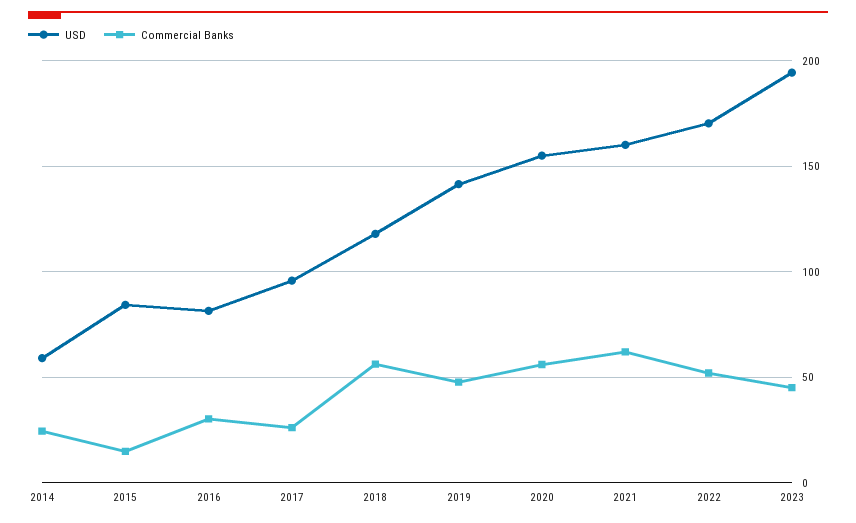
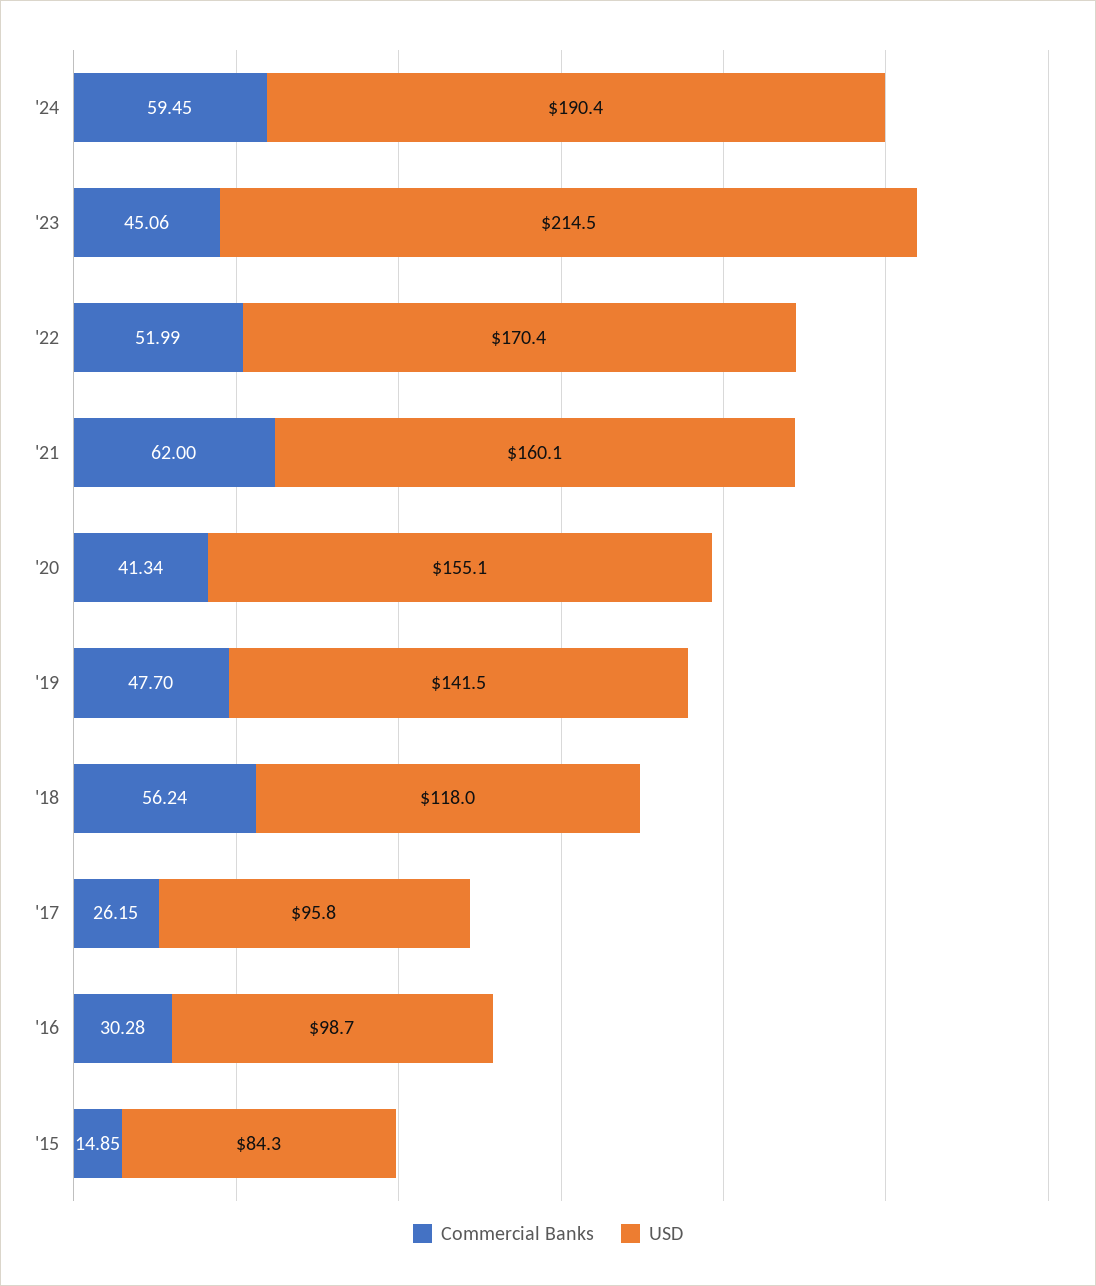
USD, 2014: 60 -> none
Commercial Banks, 2014: 25 -> none
USD, 2016: 80 -> 98.7
Commercial Banks, 2020: 55 -> 41.34
USD, 2023: 195 -> 214.5
Commercial Banks, '24: none -> 59.45
USD, '24: none -> 190.4

